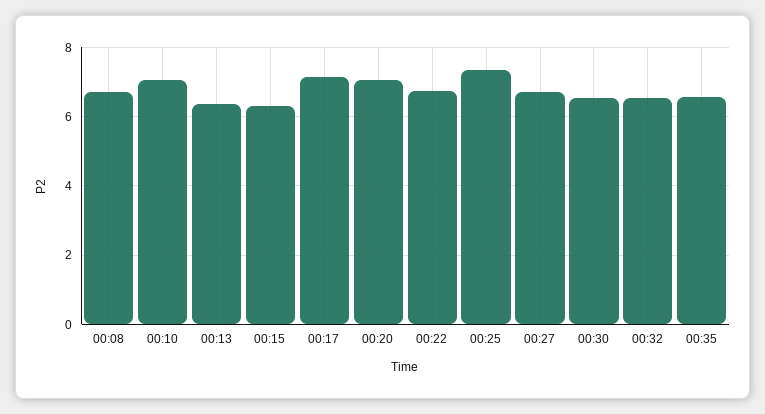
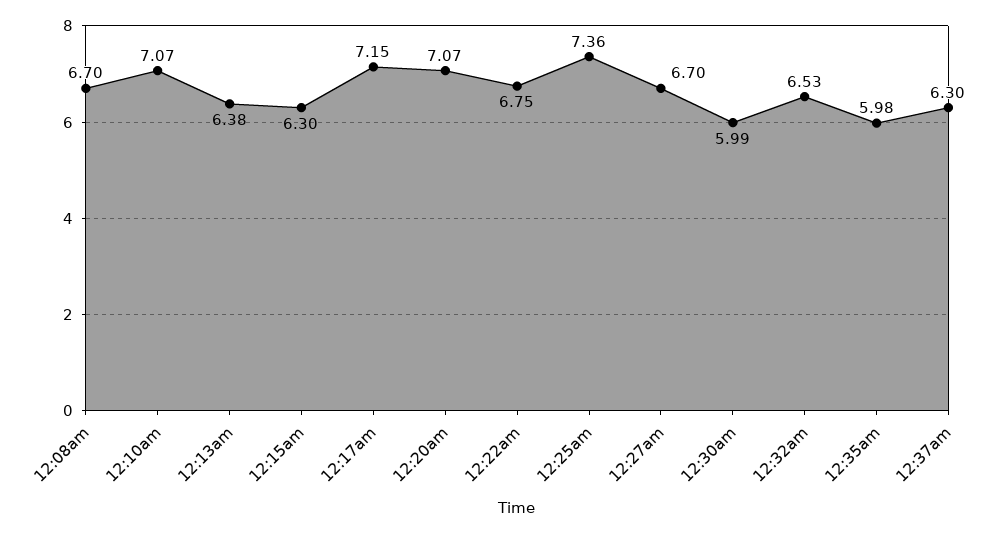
00:30: 6.6 -> 5.99
00:35: 6.6 -> 5.98
12:37am: none -> 6.3

